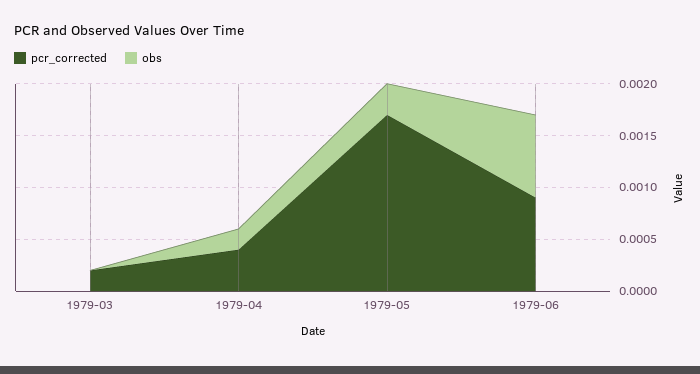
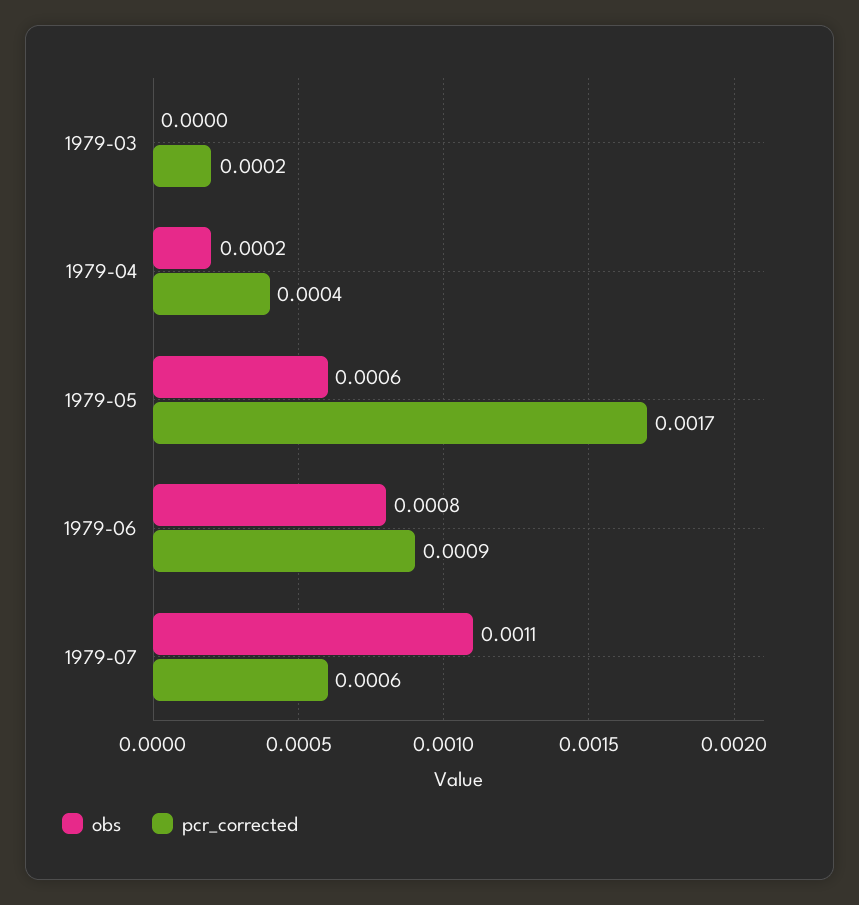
obs, 1979-05: 0.0003 -> 0.0006
obs, 1979-07: none -> 0.0011
pcr_corrected, 1979-07: none -> 0.0006

